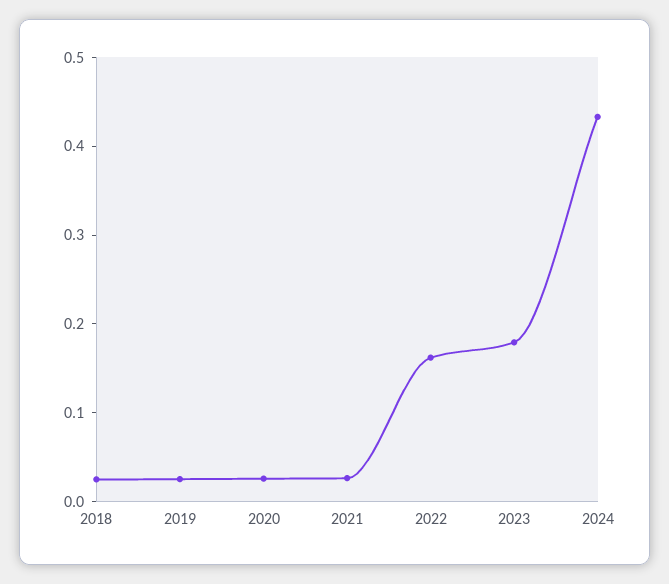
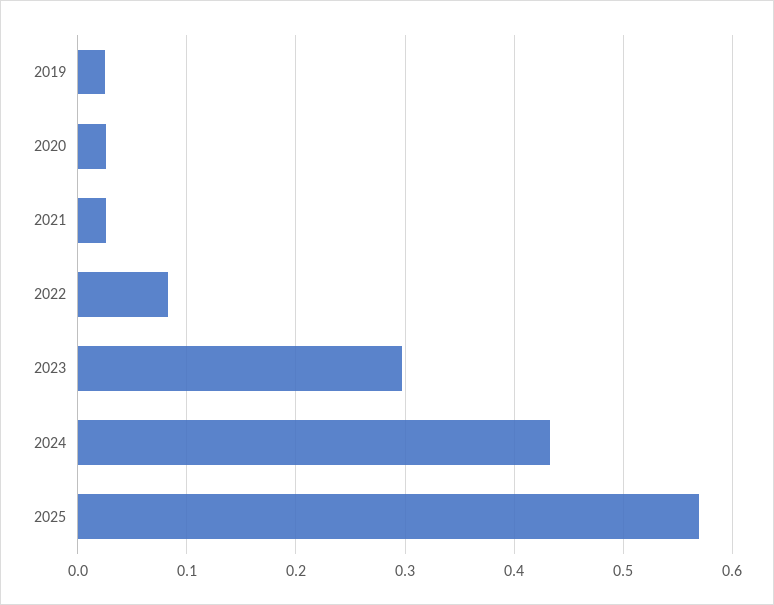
2018: 0.02 -> none
2022: 0.16 -> 0.08
2023: 0.18 -> 0.3
2025: none -> 0.57

